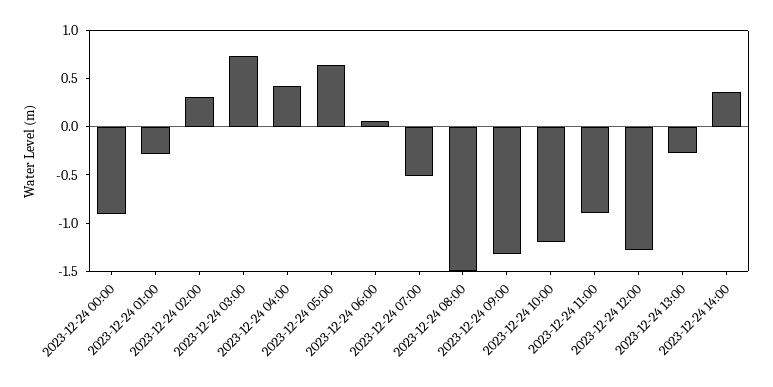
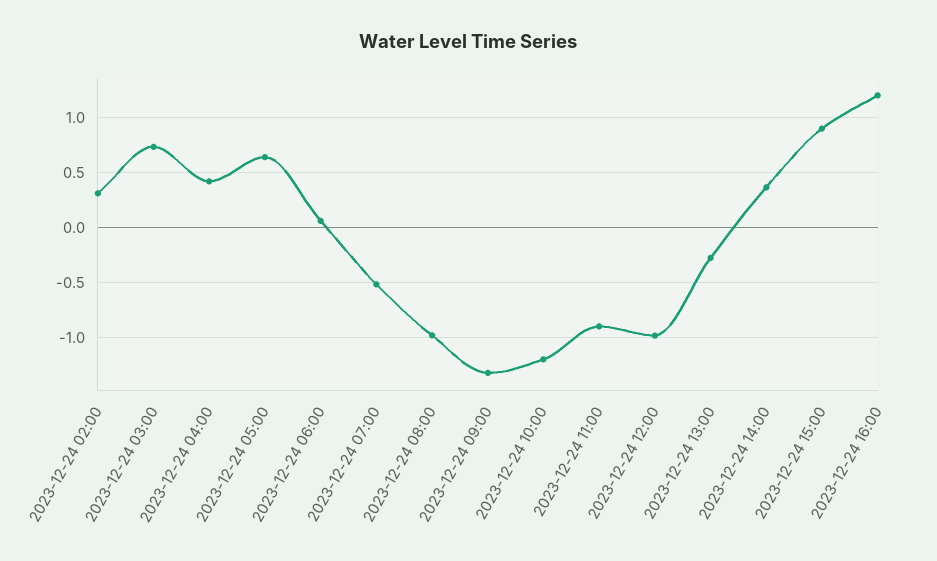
2023-12-24 00:00: -0.9 -> none
2023-12-24 01:00: -0.3 -> none
2023-12-24 08:00: -1.5 -> -1
2023-12-24 12:00: -1.3 -> -1
2023-12-24 15:00: none -> 0.9
2023-12-24 16:00: none -> 1.2

